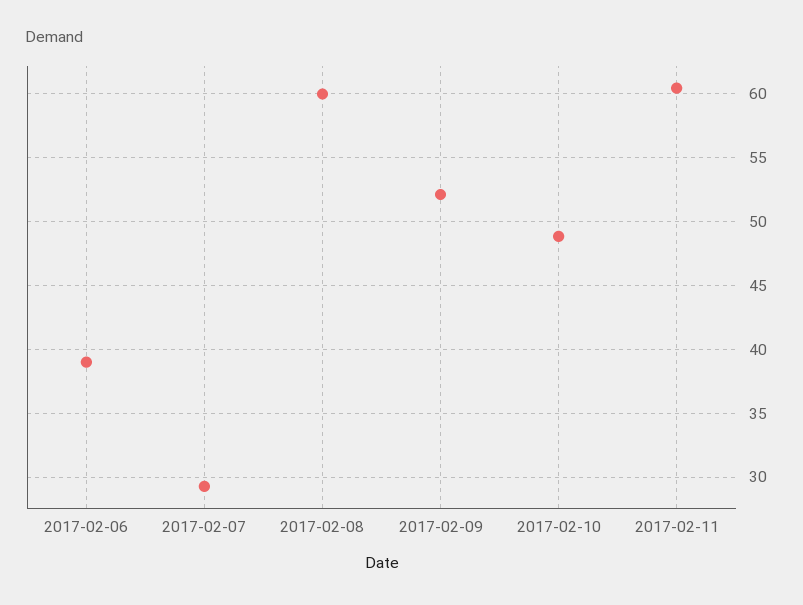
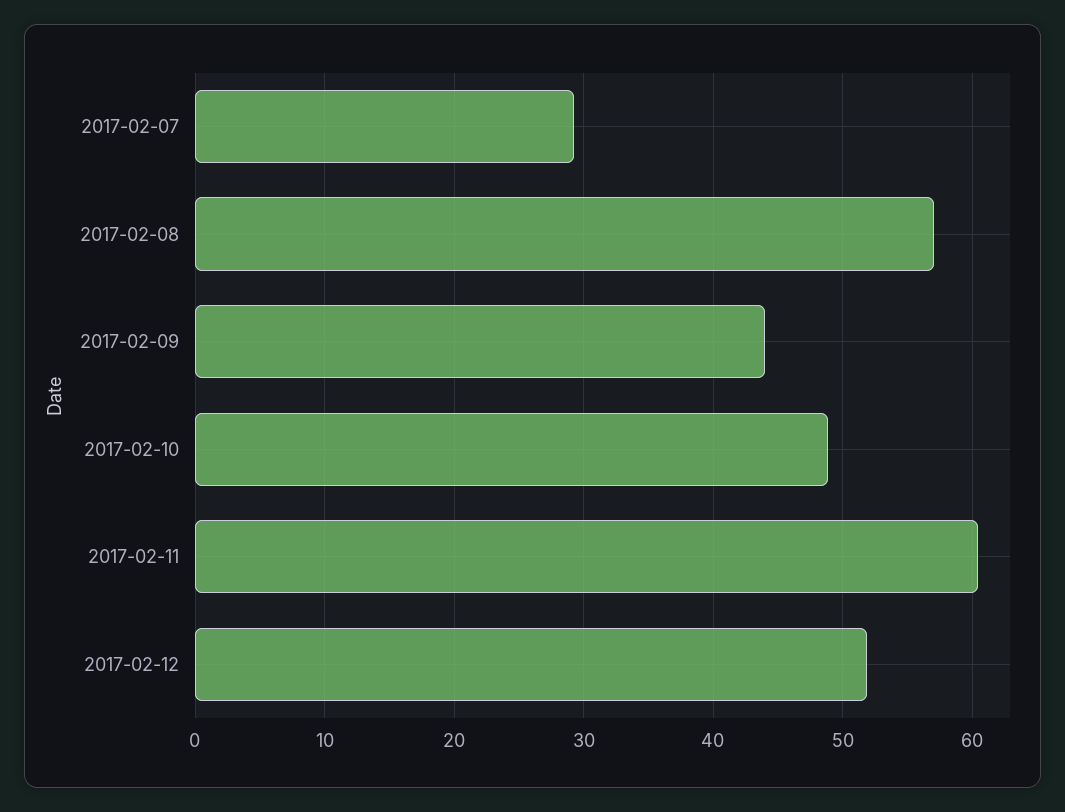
2017-02-06: 39 -> none
2017-02-08: 60 -> 57
2017-02-09: 52 -> 44
2017-02-12: none -> 52

